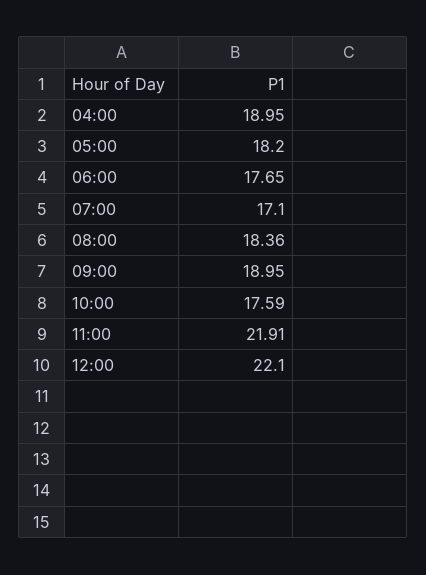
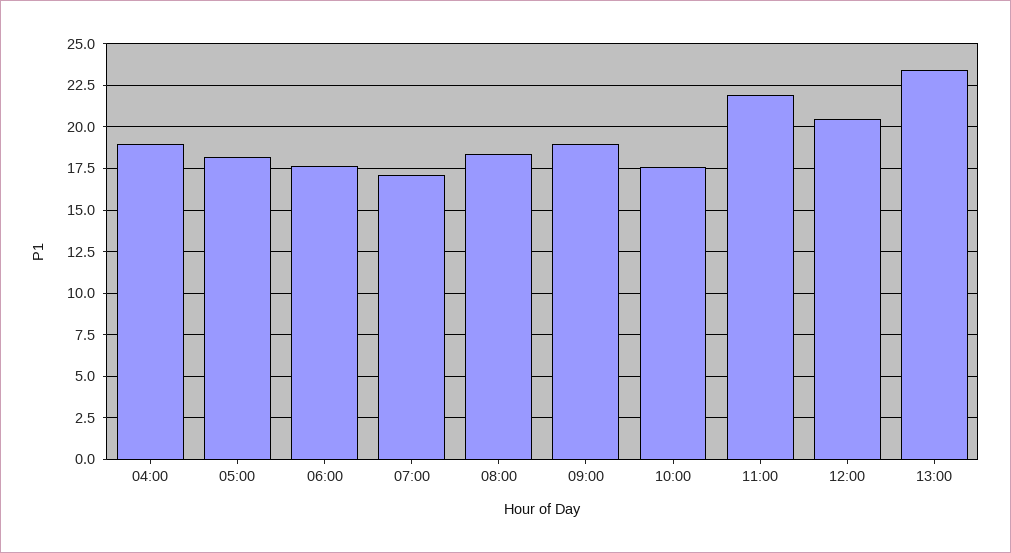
12:00: 22.1 -> 20.5
13:00: none -> 23.5

